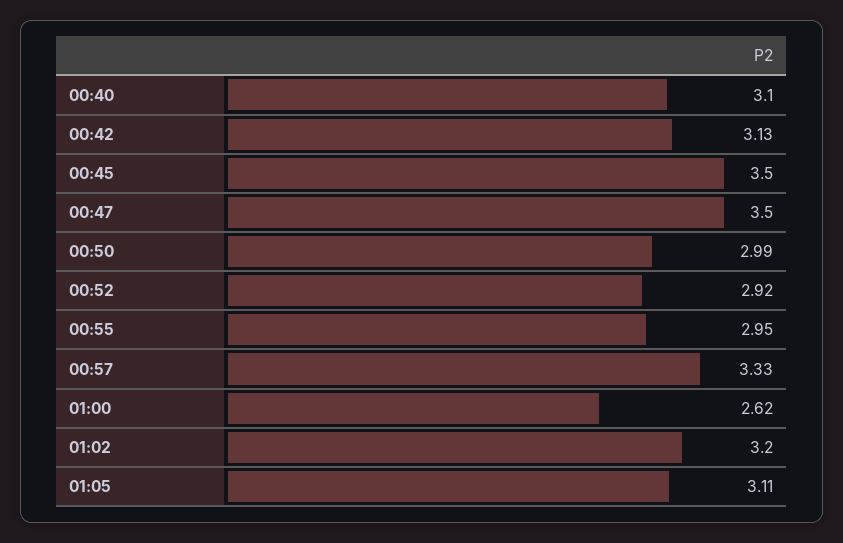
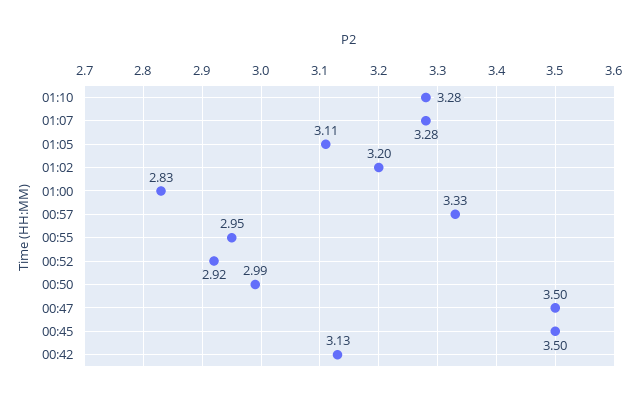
00:40: 3.1 -> none
01:00: 2.62 -> 2.83
01:10: none -> 3.28
01:07: none -> 3.28

